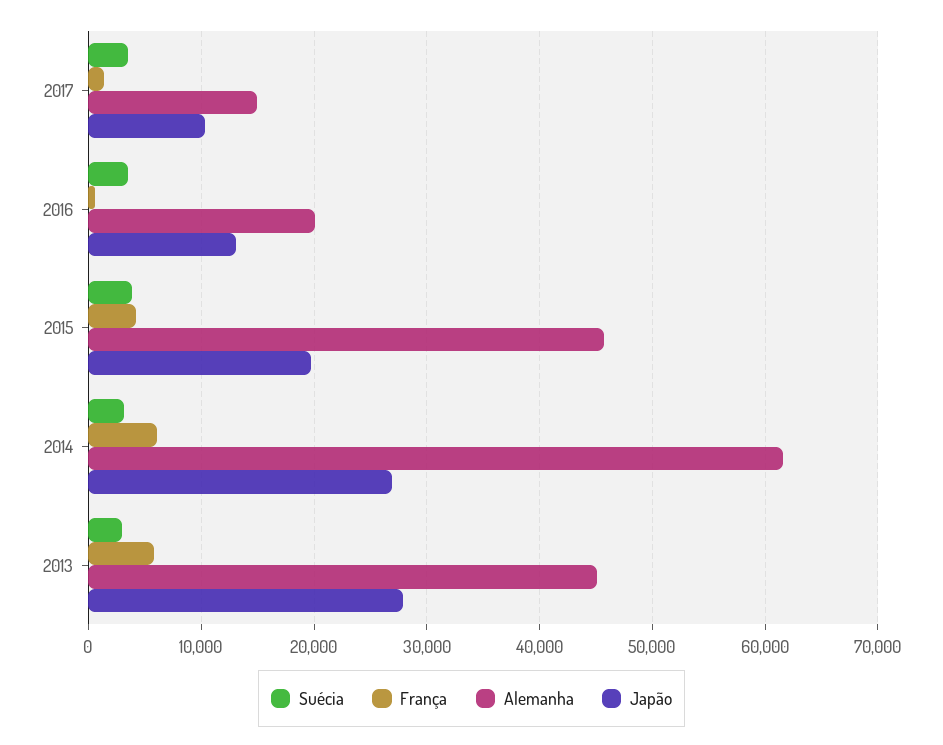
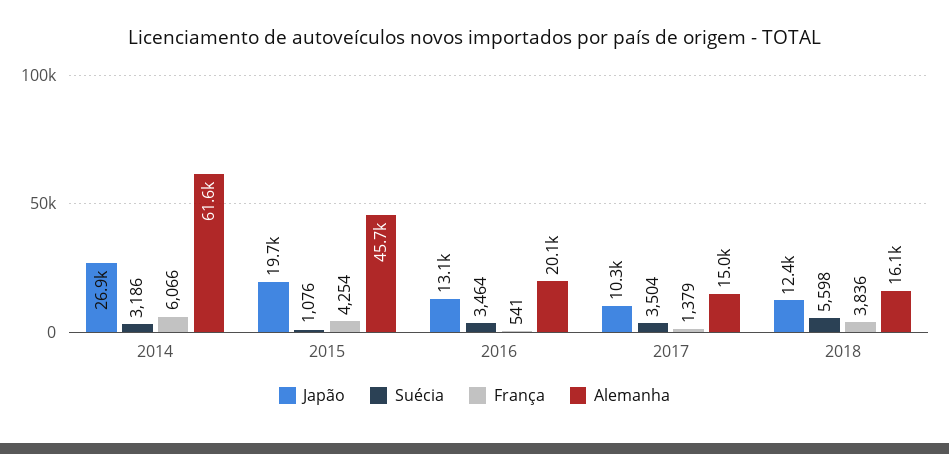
Suécia, 2015: 4000 -> 1076
Suécia, 2013: 3000 -> none
França, 2013: 6000 -> none
Alemanha, 2013: 45000 -> none
Japão, 2013: 28000 -> none
Japão, 2018: none -> 12400
Suécia, 2018: none -> 5598
França, 2018: none -> 3836
Alemanha, 2018: none -> 16100

